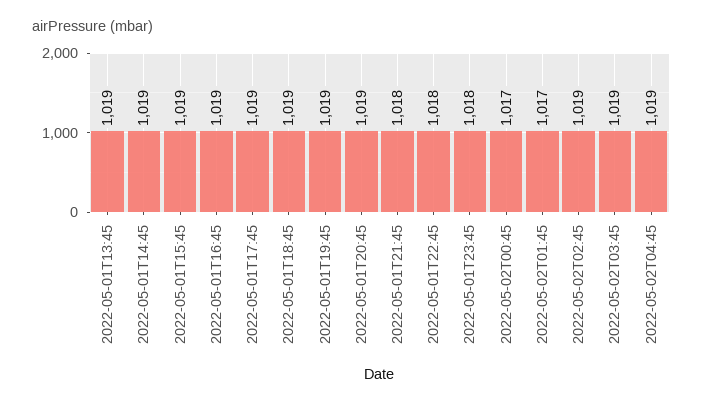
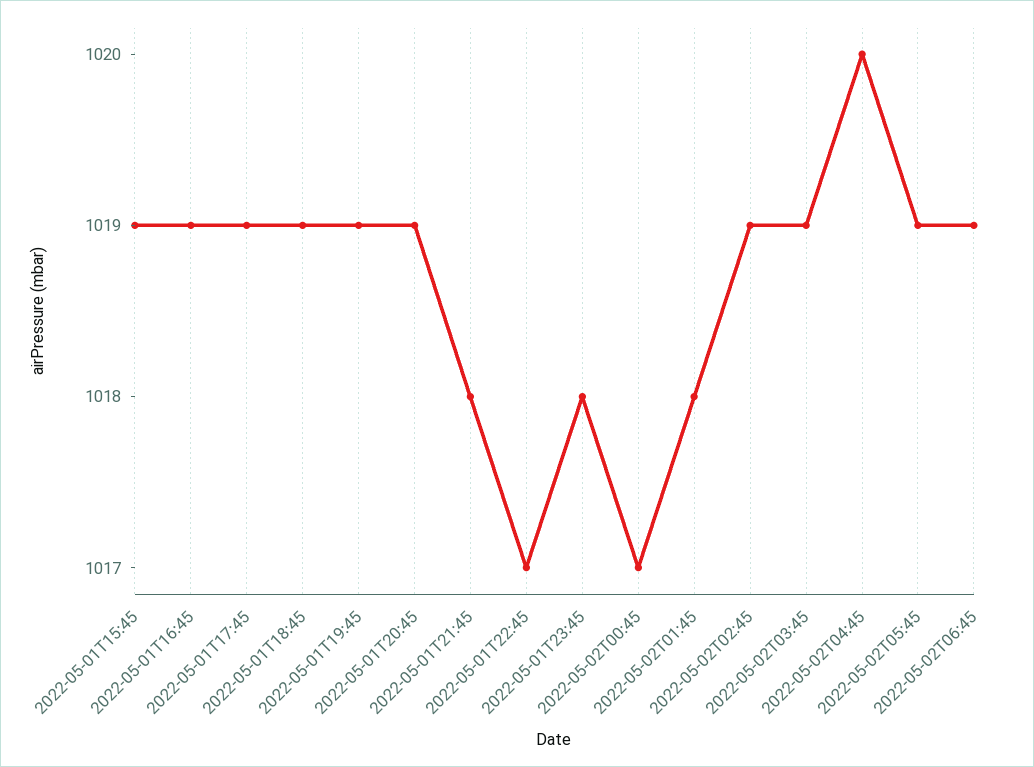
2022-05-01T13:45: 1019 -> none
2022-05-01T14:45: 1019 -> none
2022-05-01T22:45: 1018 -> 1017
2022-05-02T01:45: 1017 -> 1018
2022-05-02T04:45: 1019 -> 1020
2022-05-02T05:45: none -> 1019
2022-05-02T06:45: none -> 1019

